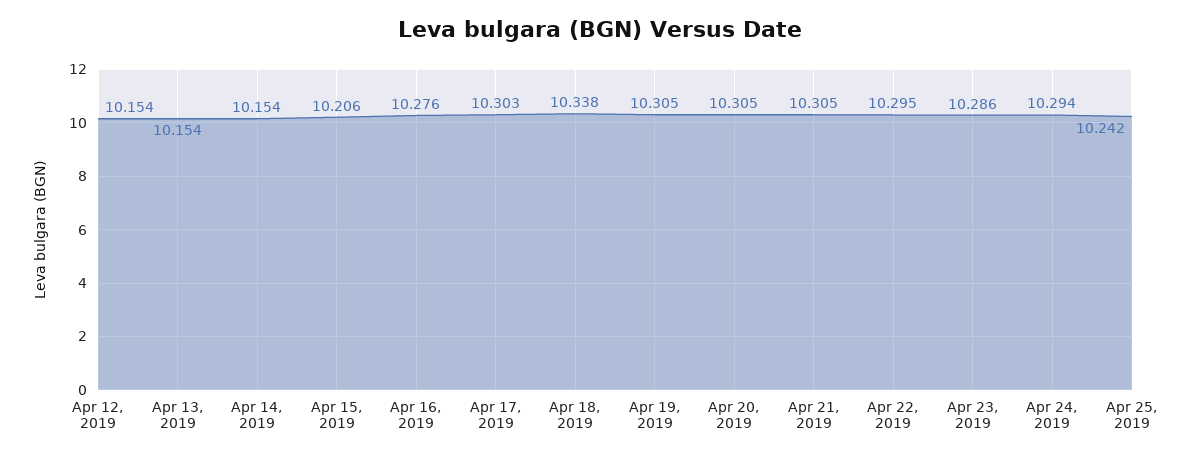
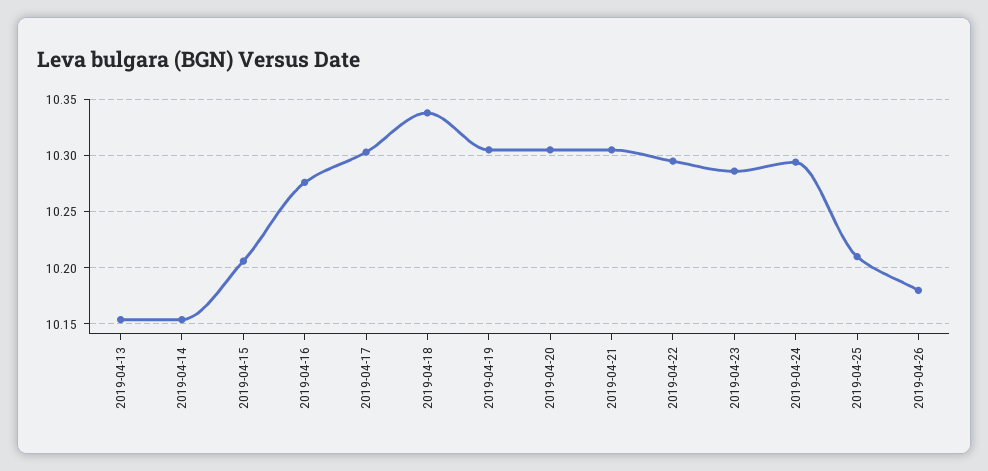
Apr 12, 2019: 10.154 -> none
Apr 25, 2019: 10.242 -> 10.21
2019-04-26: none -> 10.18

